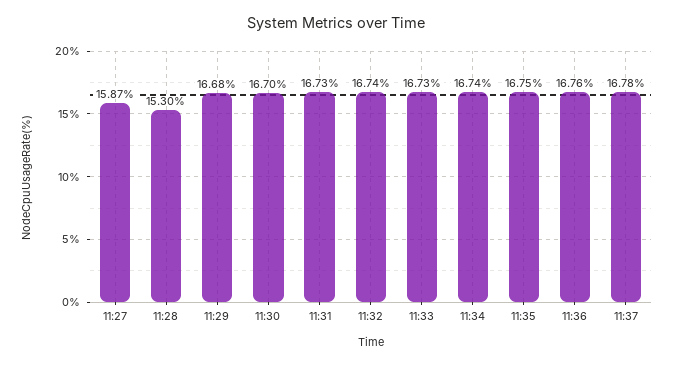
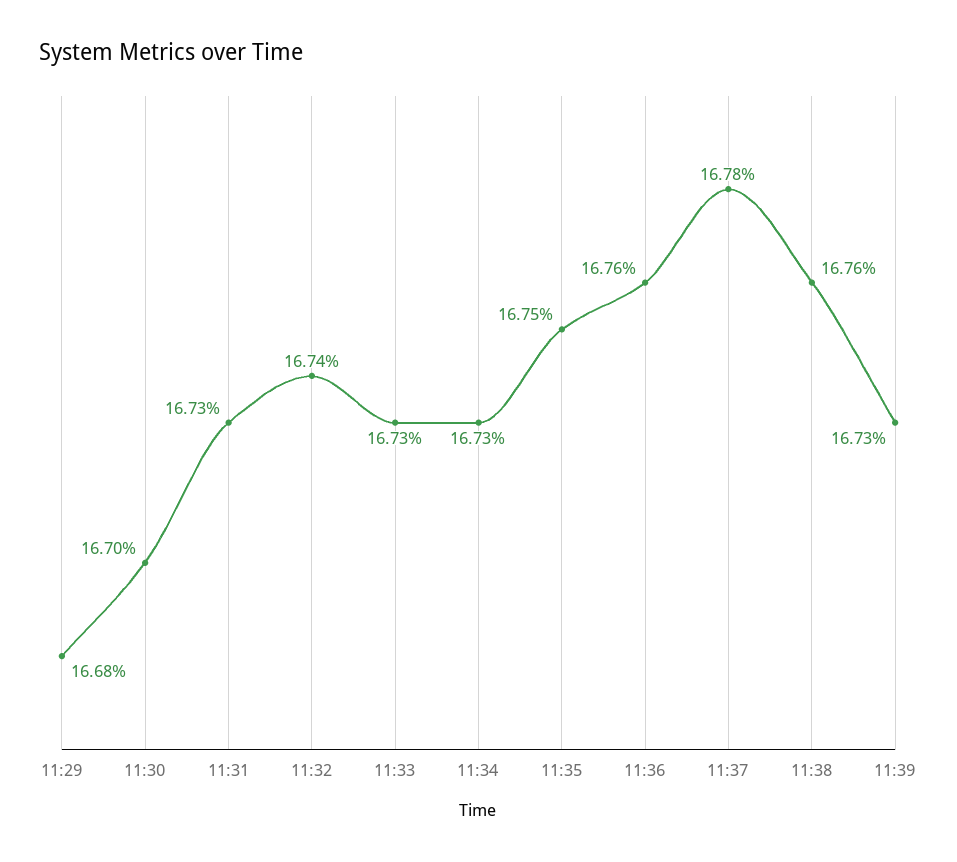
11:27: 15.87 -> none
11:28: 15.3 -> none
11:34: 16.74 -> 16.73
11:38: none -> 16.76
11:39: none -> 16.73

